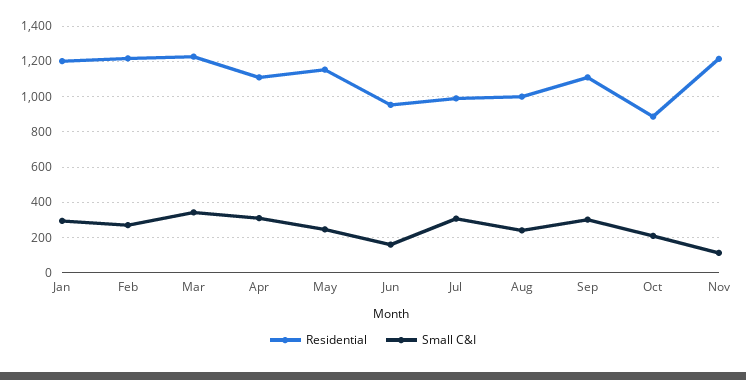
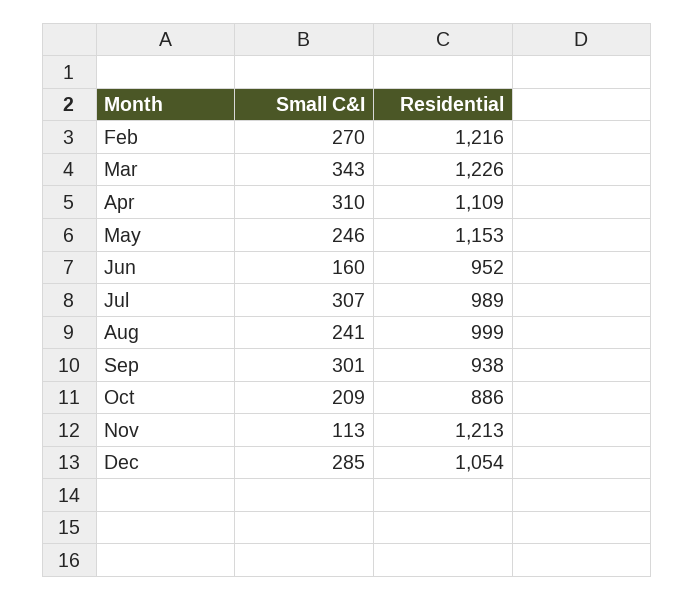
Residential, Jan: 1200 -> none
Small C&I, Jan: 300 -> none
Residential, Sep: 1100 -> 938
Small C&I, Dec: none -> 285
Residential, Dec: none -> 1054

